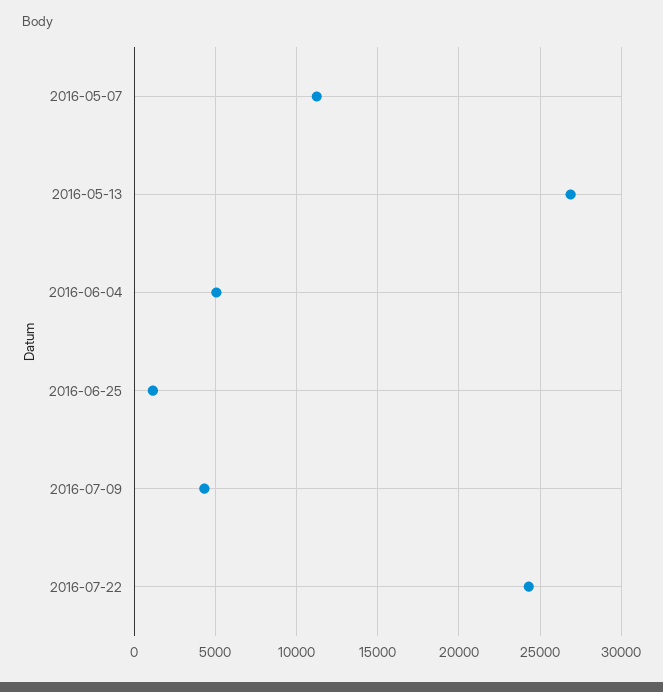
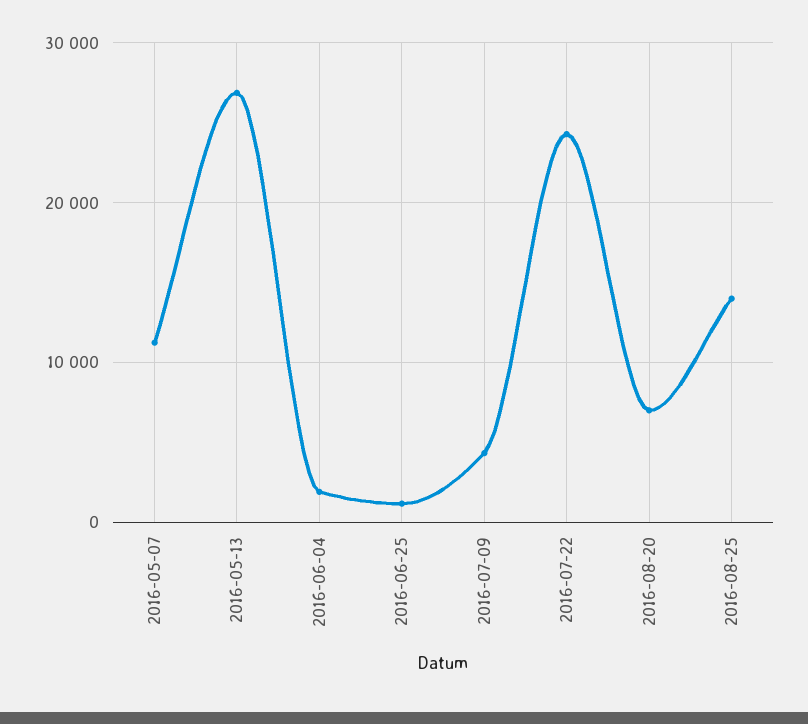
2016-06-04: 5000 -> 2000
2016-08-20: none -> 7000
2016-08-25: none -> 14000

